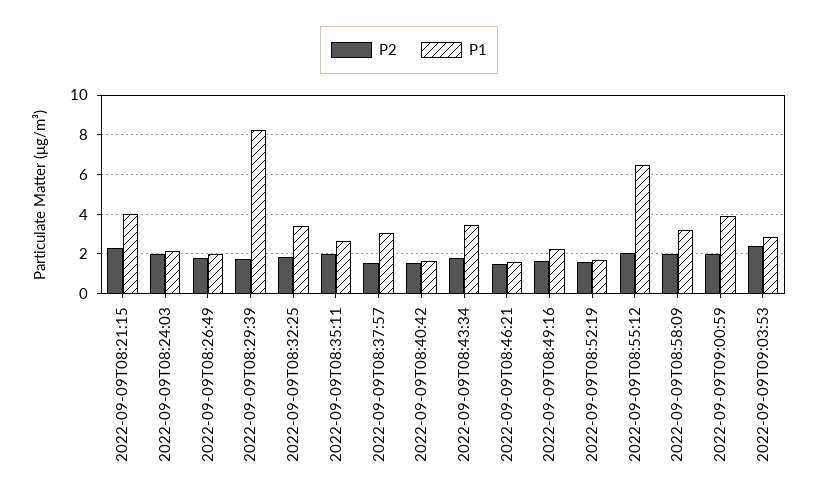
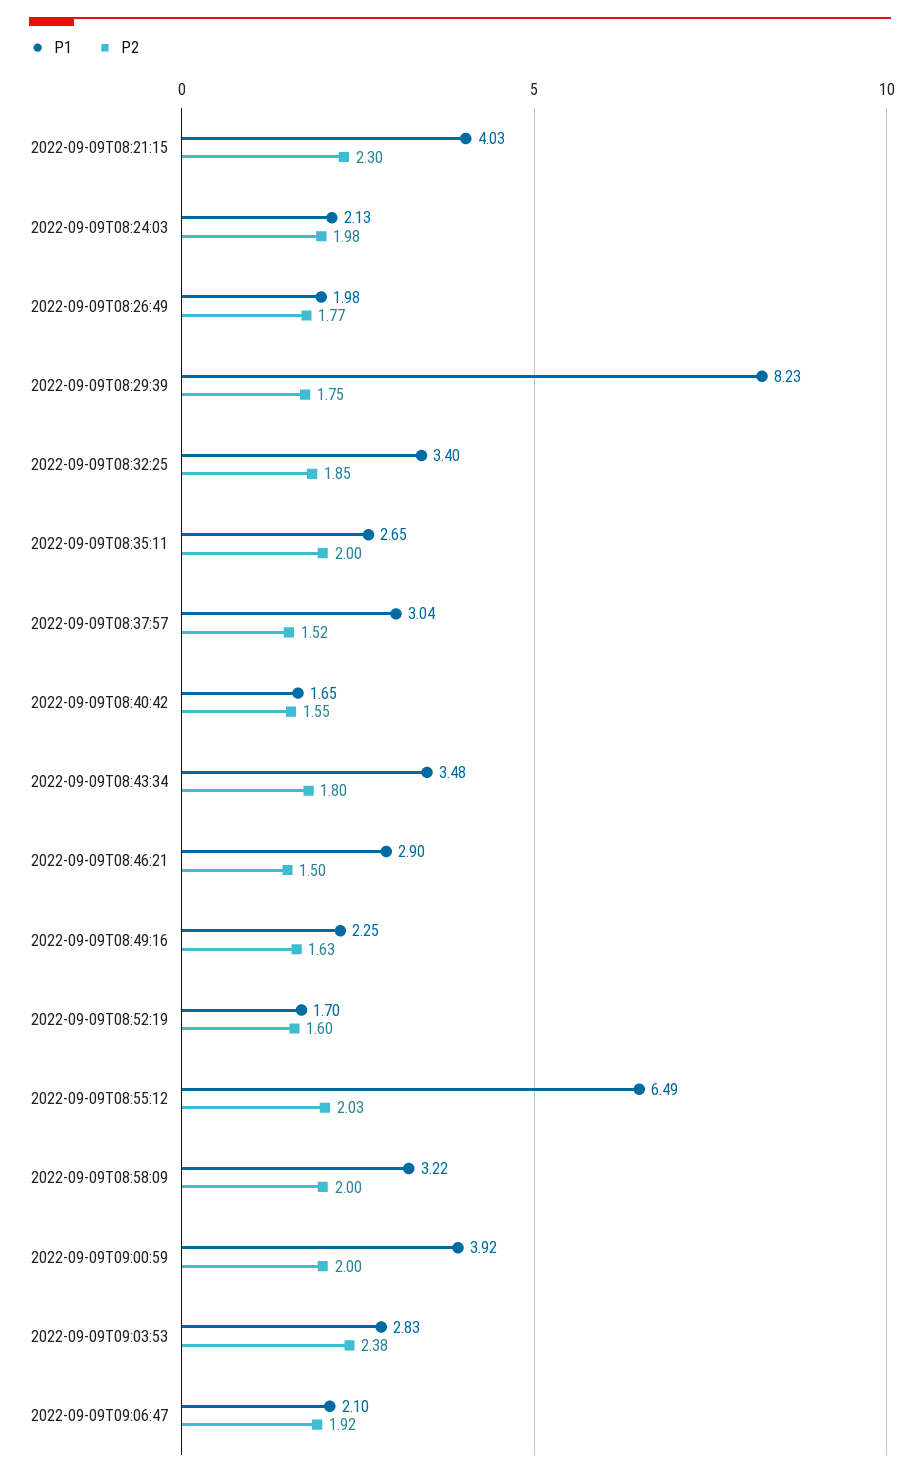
P1, 2022-09-09T08:46:21: 1.5 -> 2.9
P1, 2022-09-09T09:06:47: none -> 2.1
P2, 2022-09-09T09:06:47: none -> 1.92

